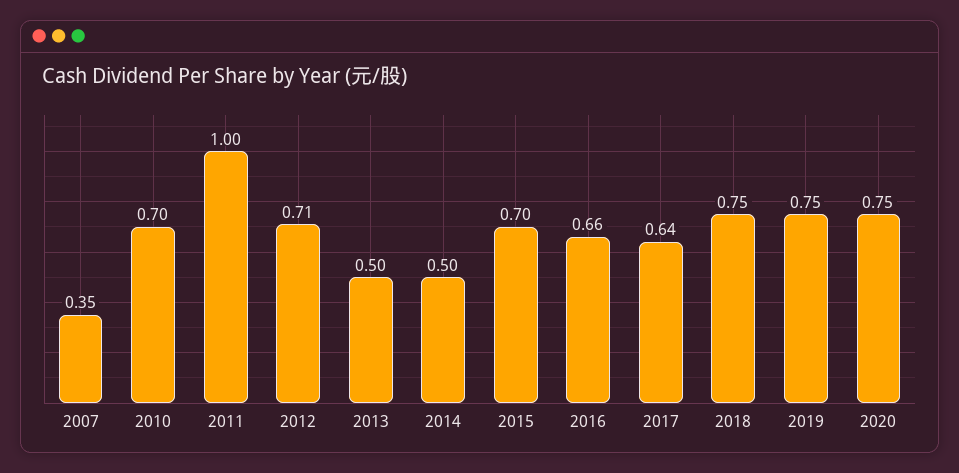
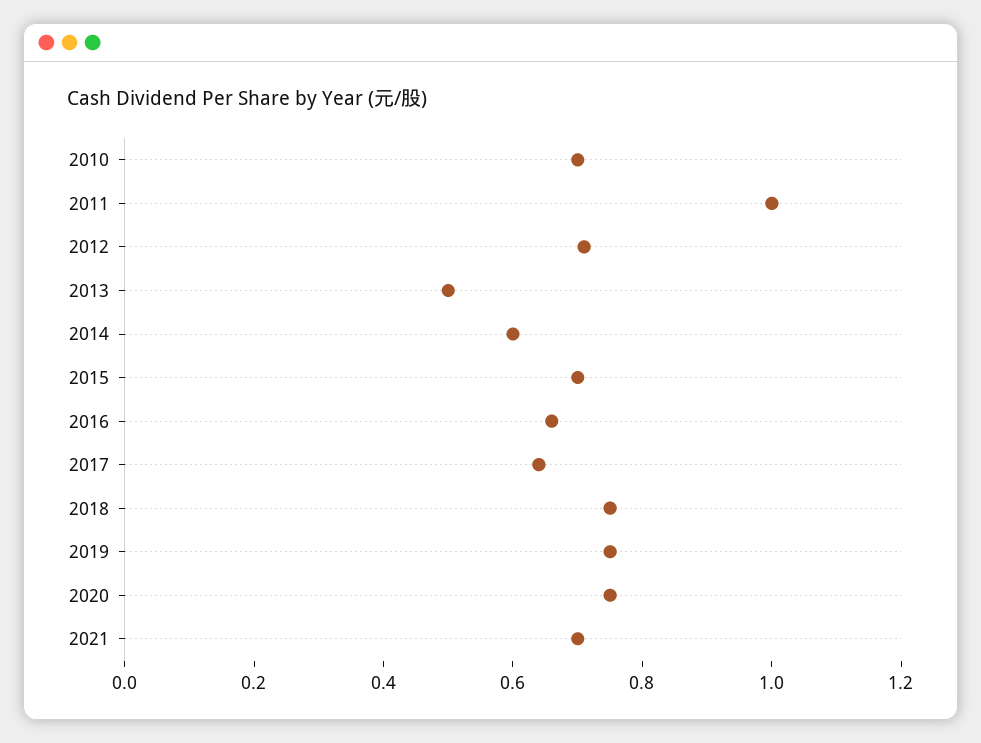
2007: 0.35 -> none
2014: 0.5 -> 0.6
2021: none -> 0.7

